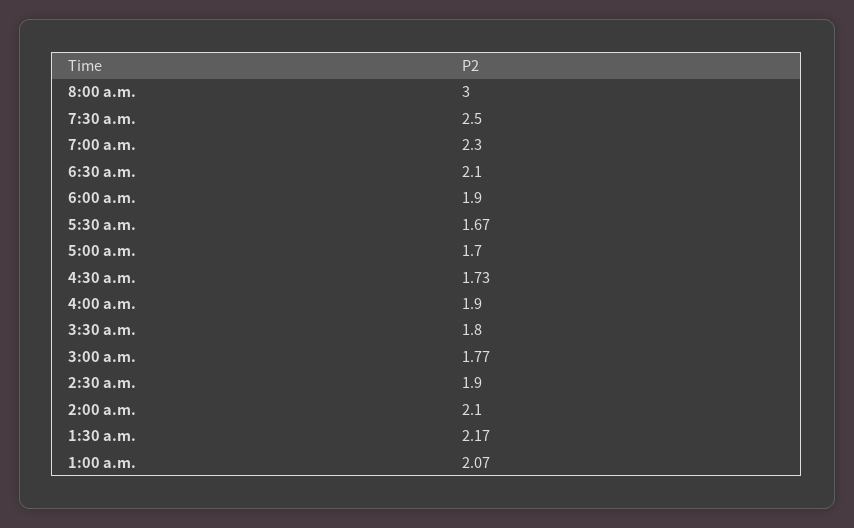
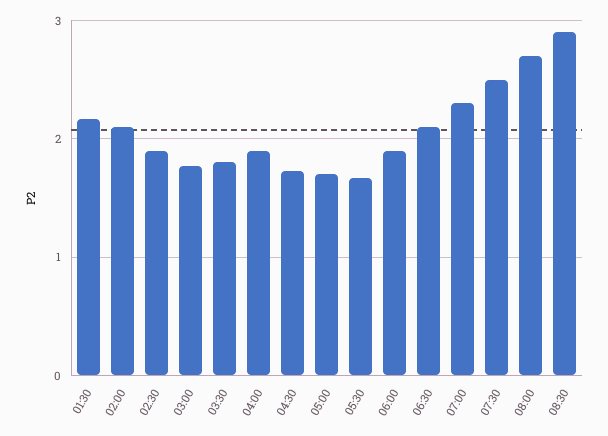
8:00 a.m.: 3 -> 2.7
1:00 a.m.: 2.07 -> none
08:30: none -> 2.9

